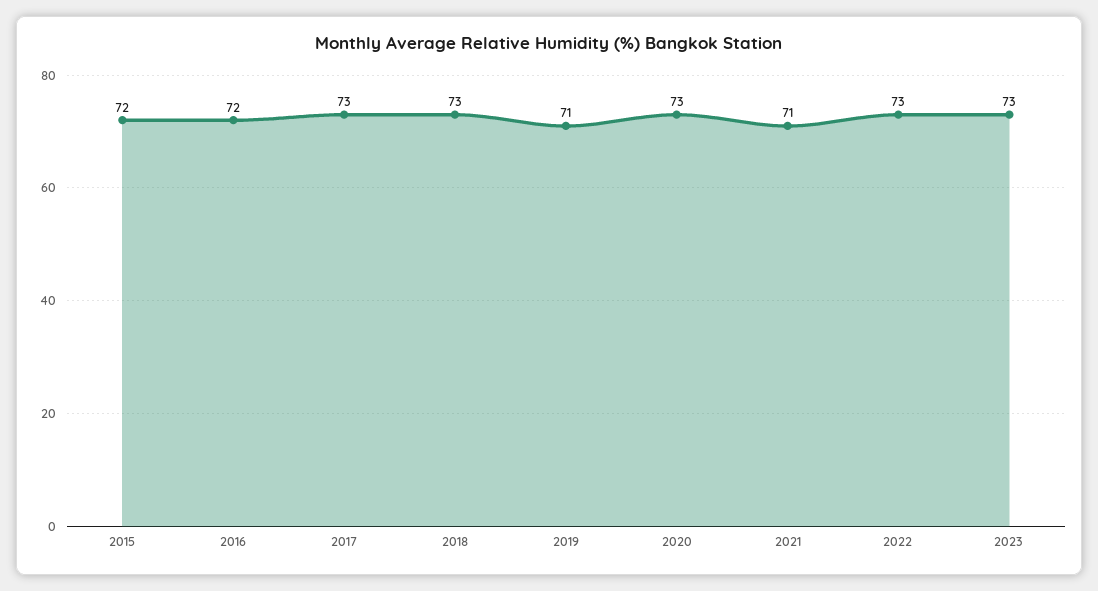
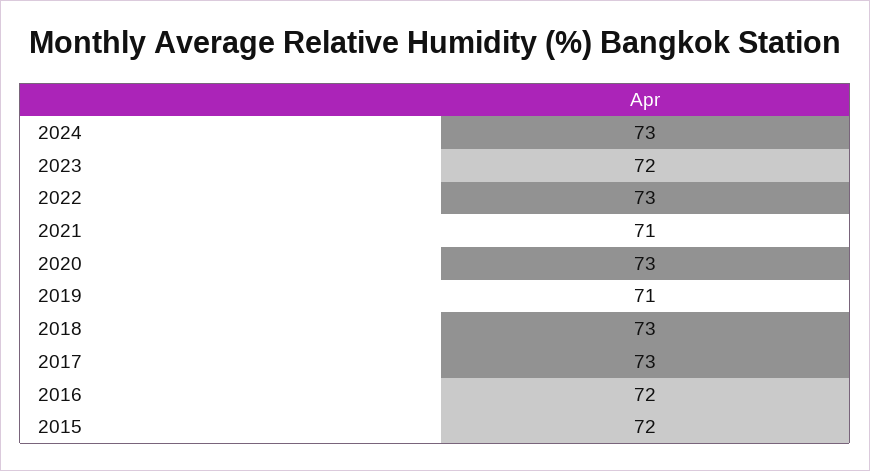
2023: 73 -> 72
2024: none -> 73

